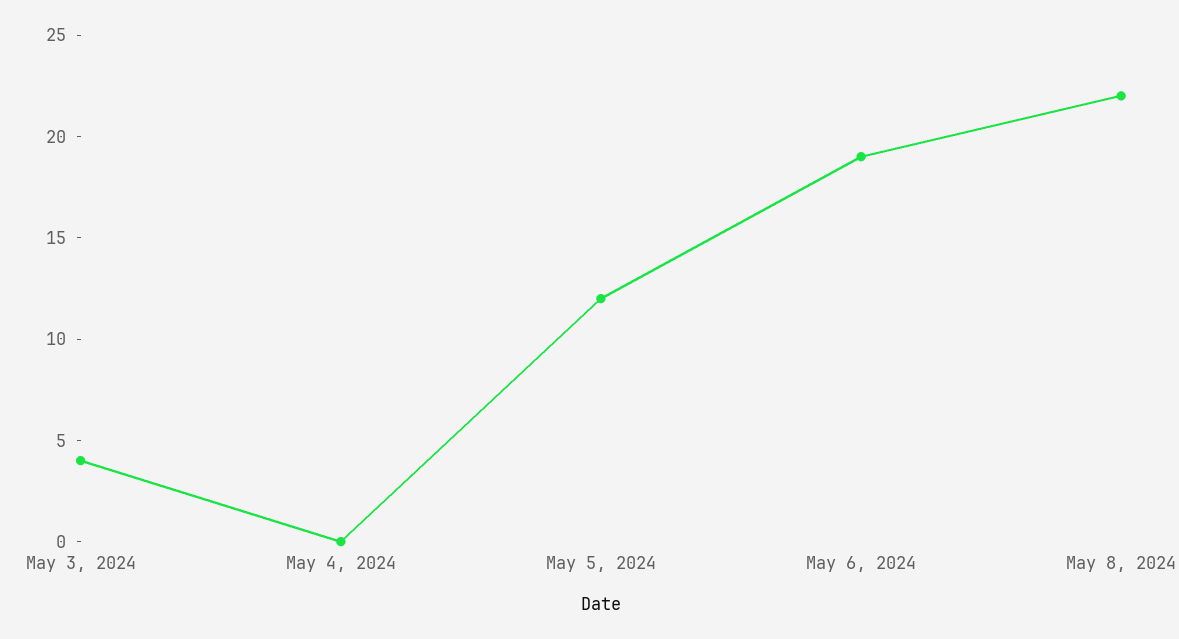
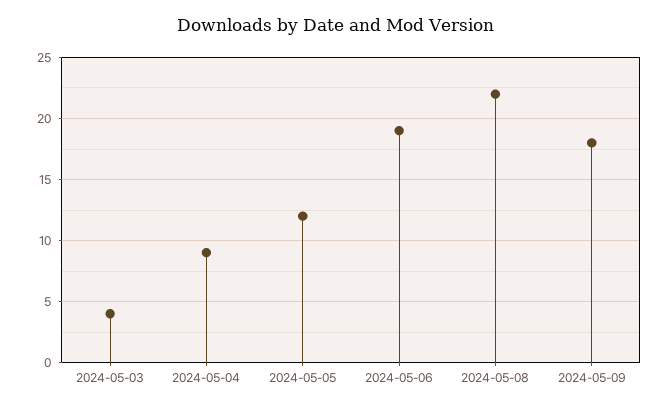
May 4, 2024: 0 -> 9
2024-05-09: none -> 18

